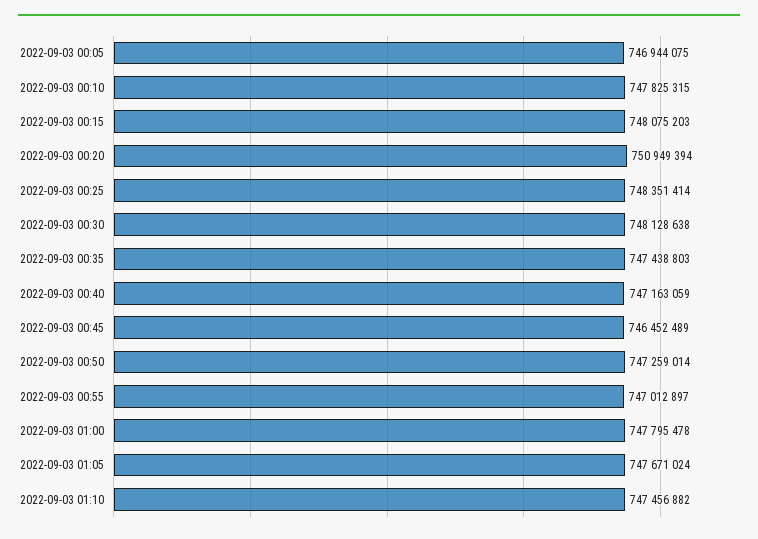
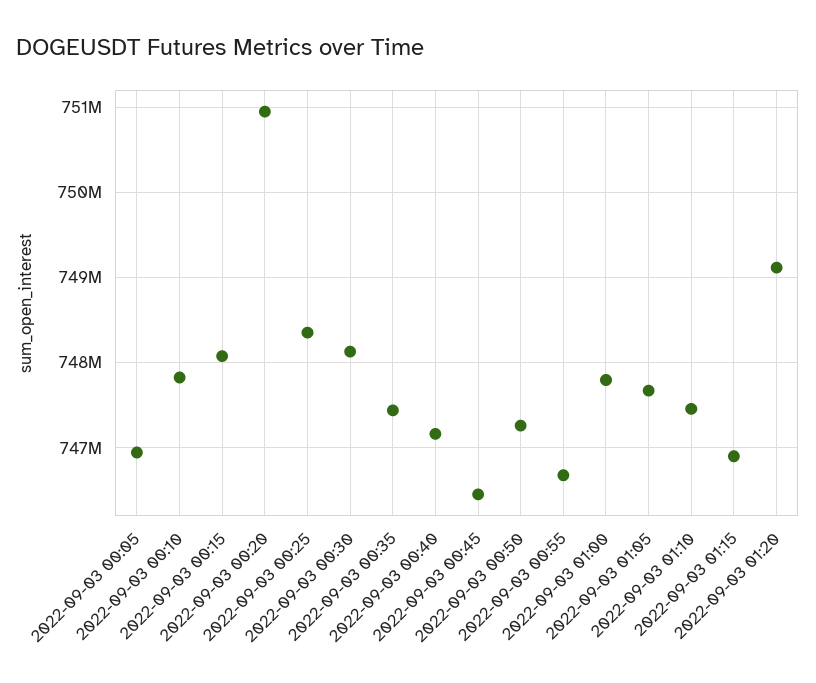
2022-09-03 00:55: 747012897 -> 746700000
2022-09-03 01:15: none -> 746900000
2022-09-03 01:20: none -> 749100000

